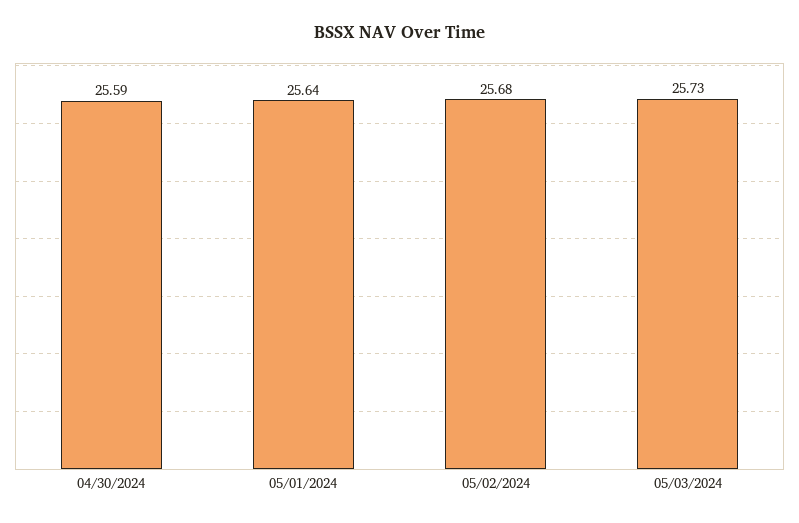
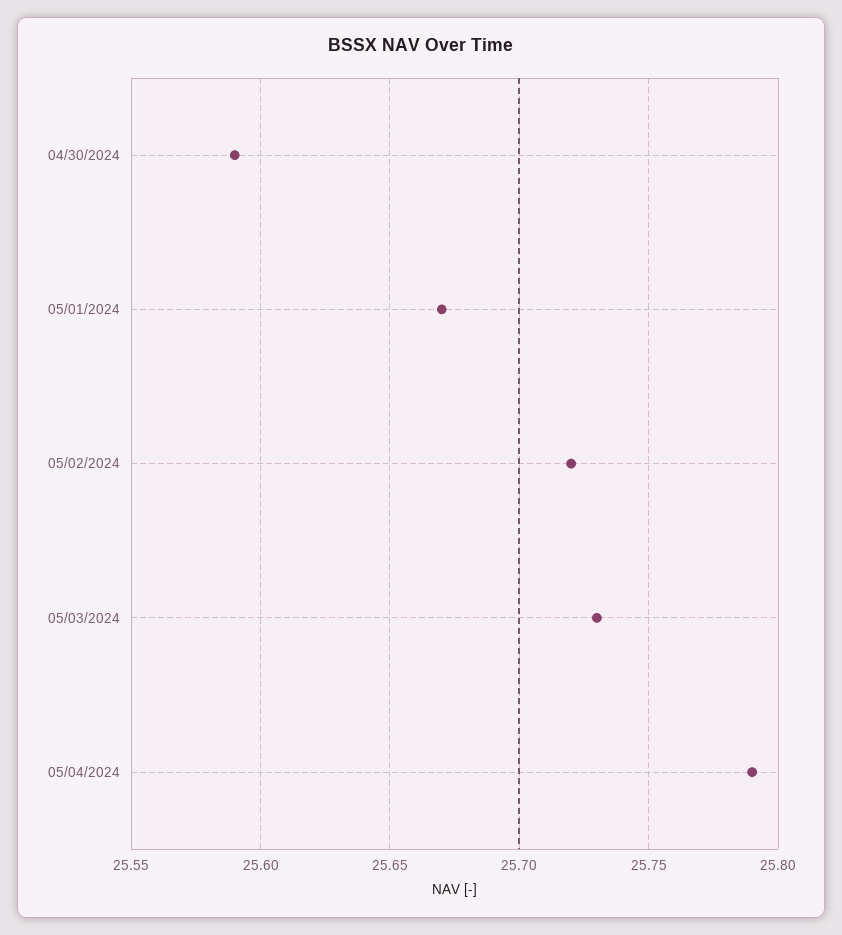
05/01/2024: 25.64 -> 25.67
05/02/2024: 25.68 -> 25.72
05/04/2024: none -> 25.79

